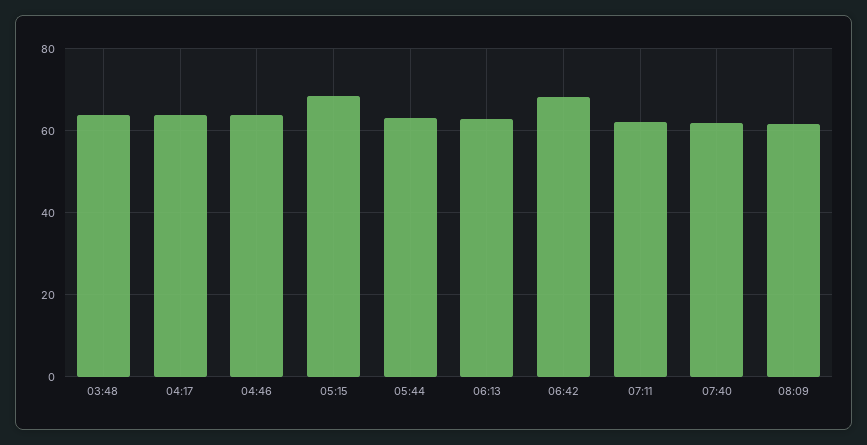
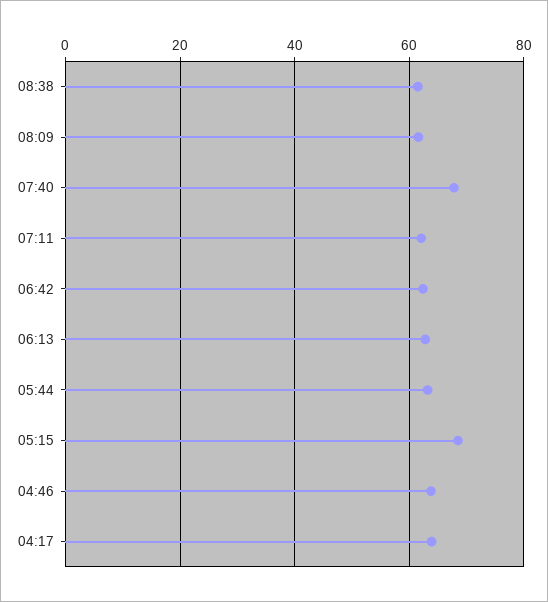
03:48: 64 -> none
06:42: 68 -> 62
07:40: 62 -> 68
08:38: none -> 62

